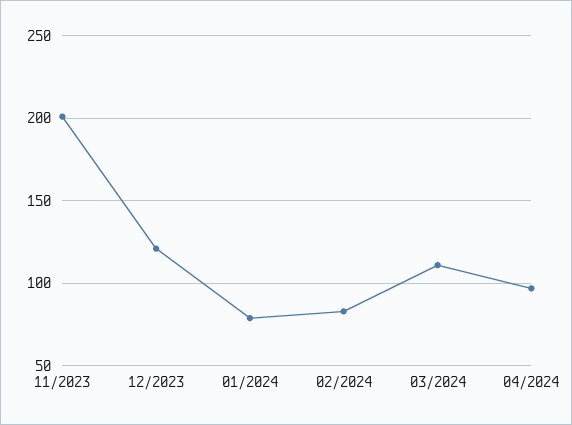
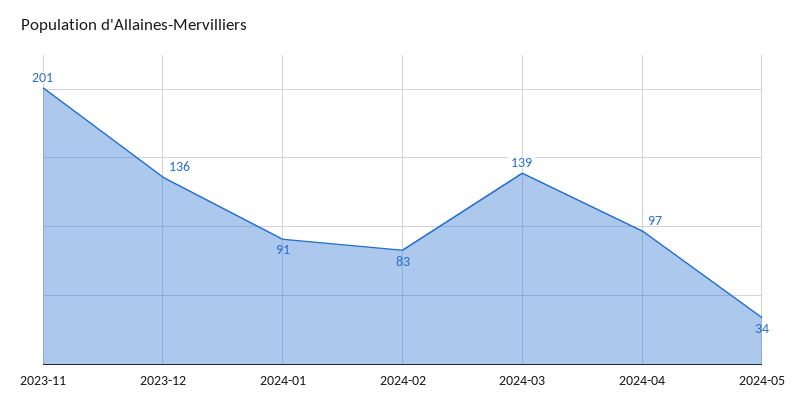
12/2023: 120 -> 136
01/2024: 80 -> 91
03/2024: 110 -> 139
2024-05: none -> 34

